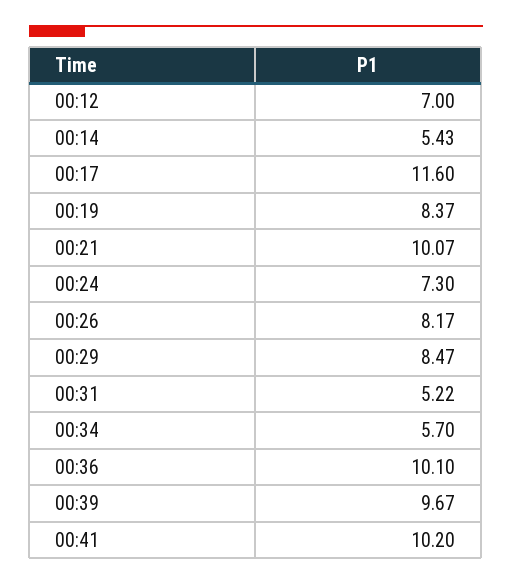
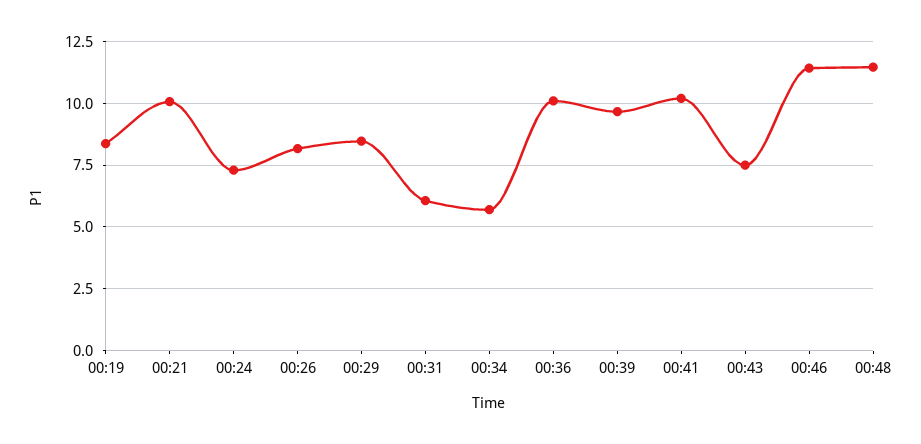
00:12: 7 -> none
00:14: 5.43 -> none
00:17: 11.6 -> none
00:31: 5.22 -> 6
00:43: none -> 7.5
00:46: none -> 11.5
00:48: none -> 11.5

